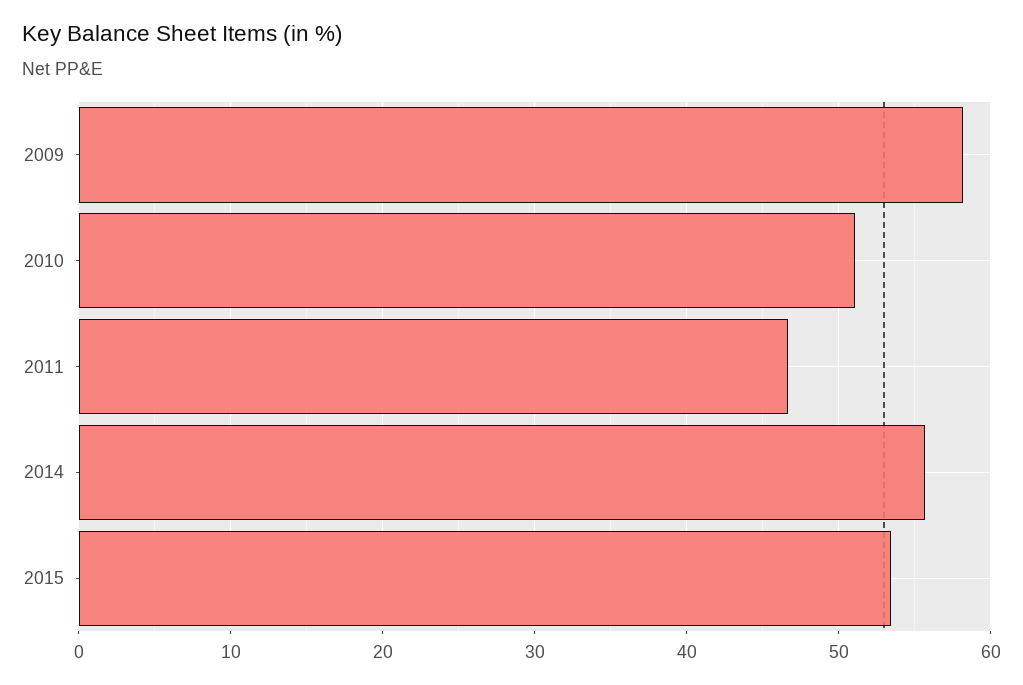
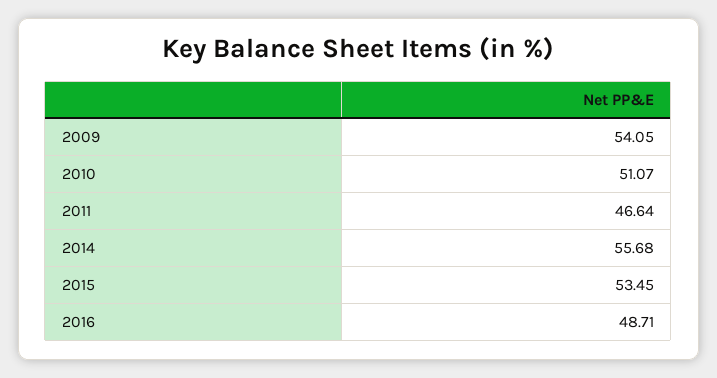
2009: 58 -> 54.05
2016: none -> 48.71

